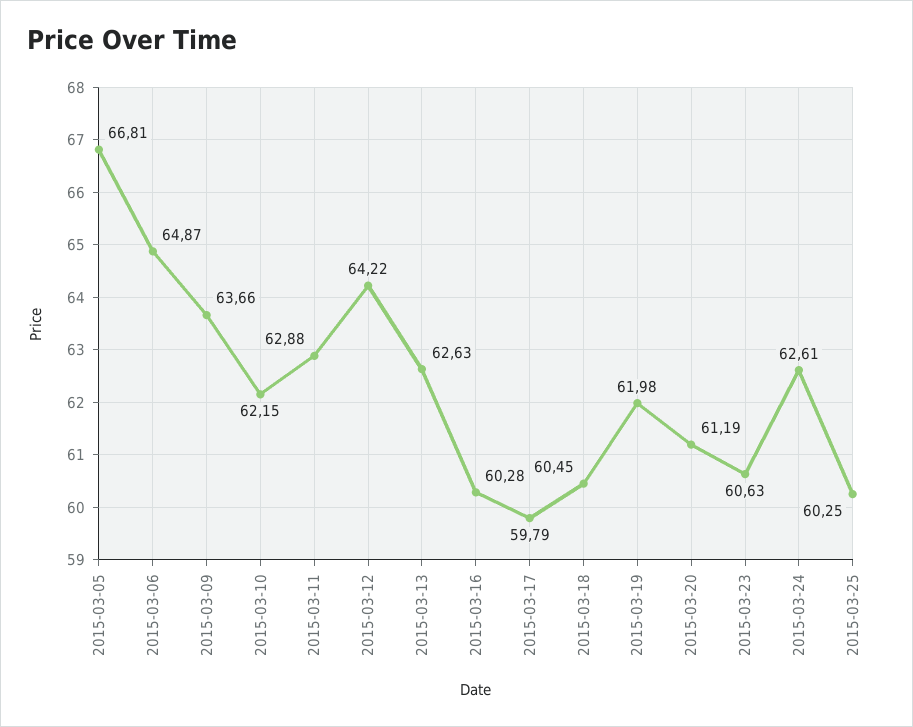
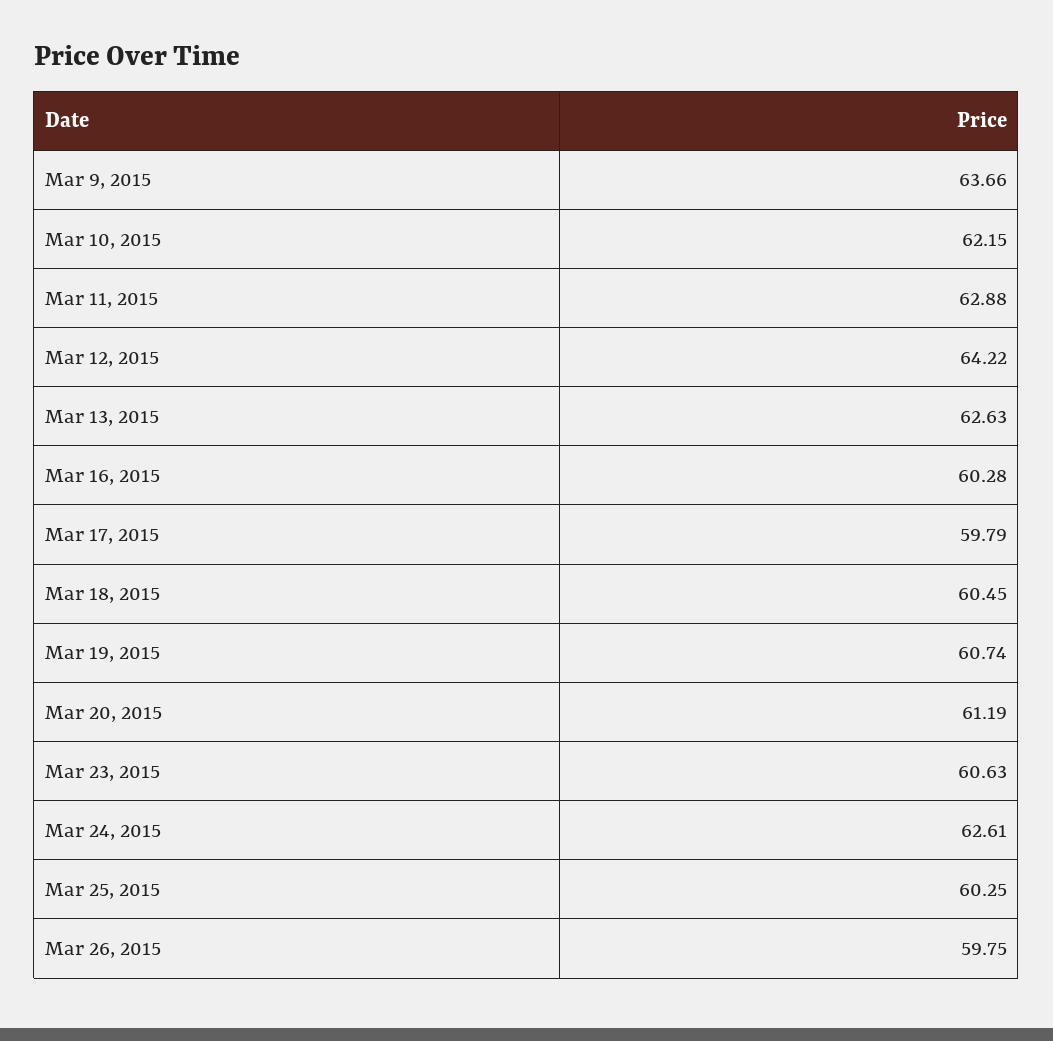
2015-03-05: 66.81 -> none
2015-03-06: 64.87 -> none
2015-03-19: 61.98 -> 60.74
Mar 26, 2015: none -> 59.75

